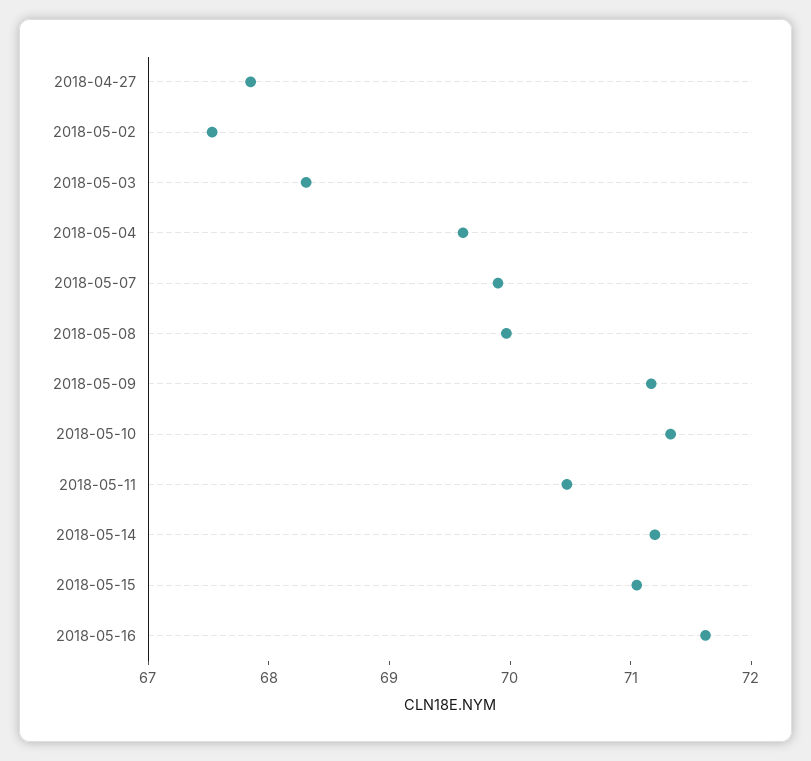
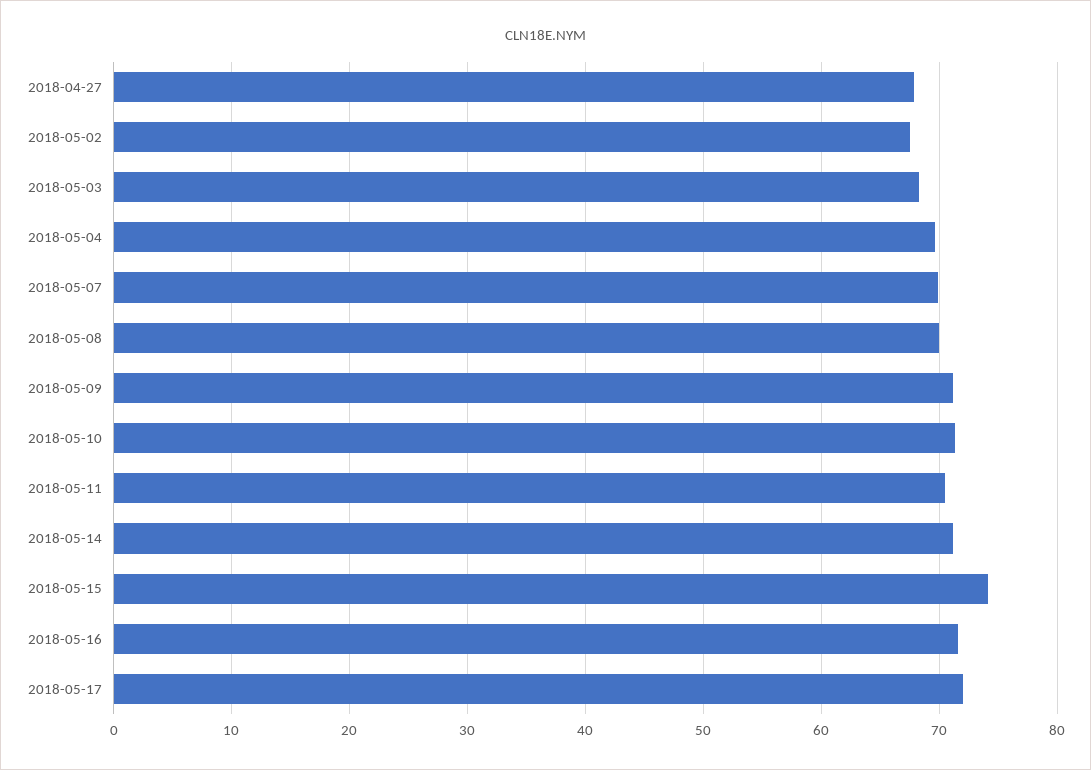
2018-05-15: 71 -> 74
2018-05-17: none -> 72

